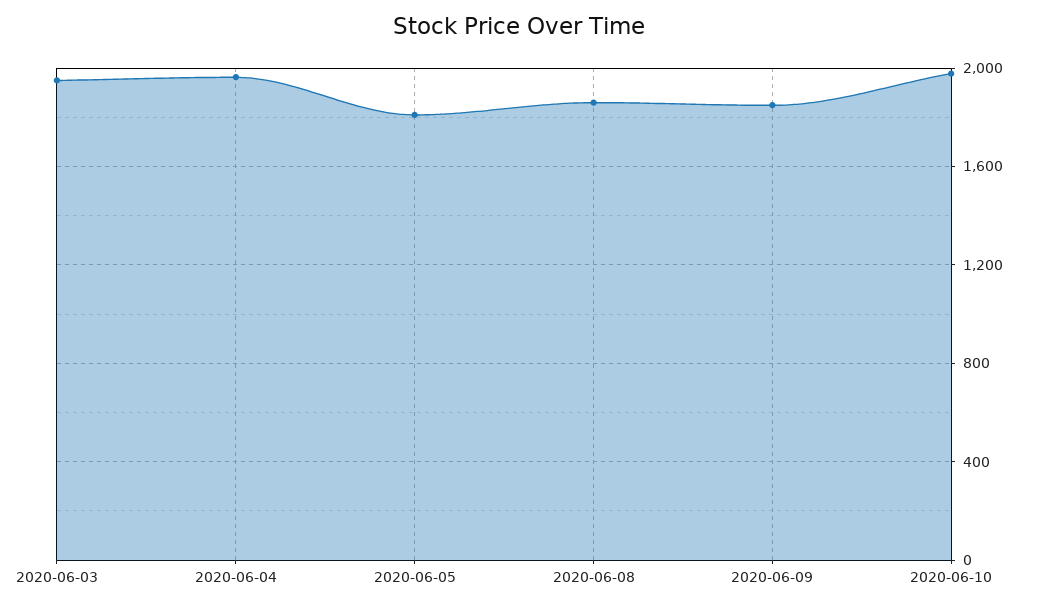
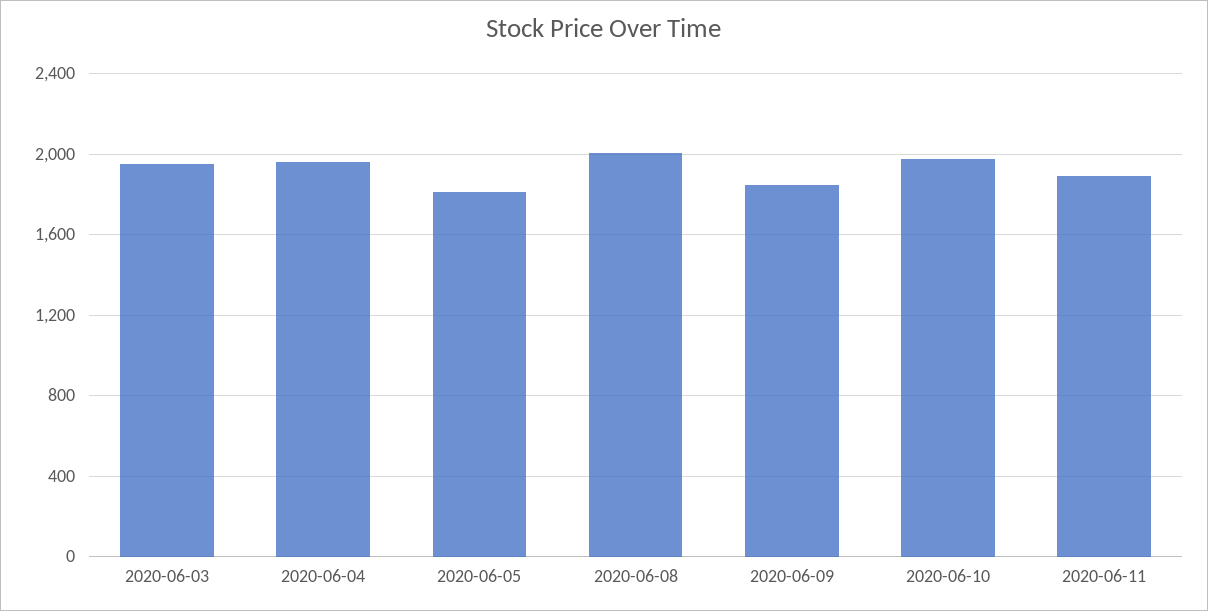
2020-06-08: 1850 -> 2000
2020-06-11: none -> 1900

